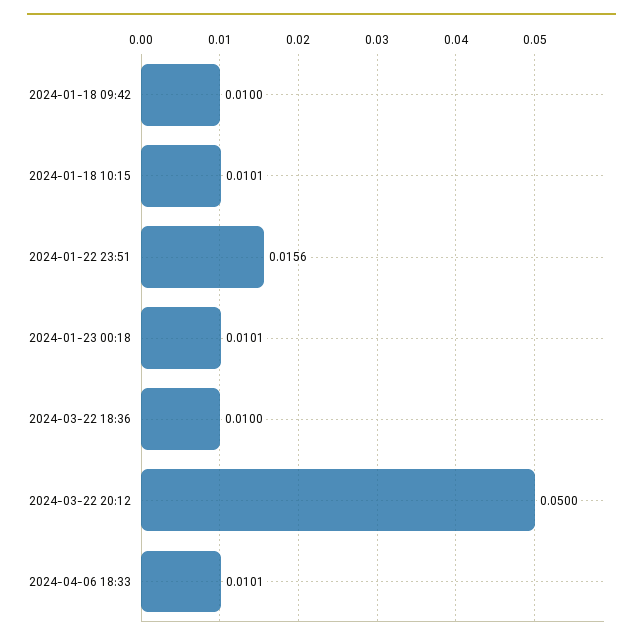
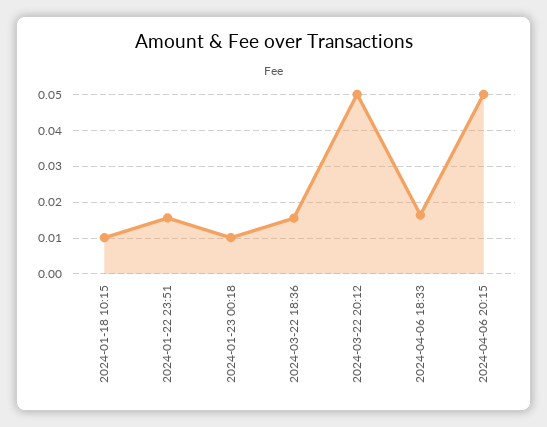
2024-01-18 09:42: 0.01 -> none
2024-03-22 18:36: 0.01 -> 0.016
2024-04-06 18:33: 0.0101 -> 0.016
2024-04-06 20:15: none -> 0.05

